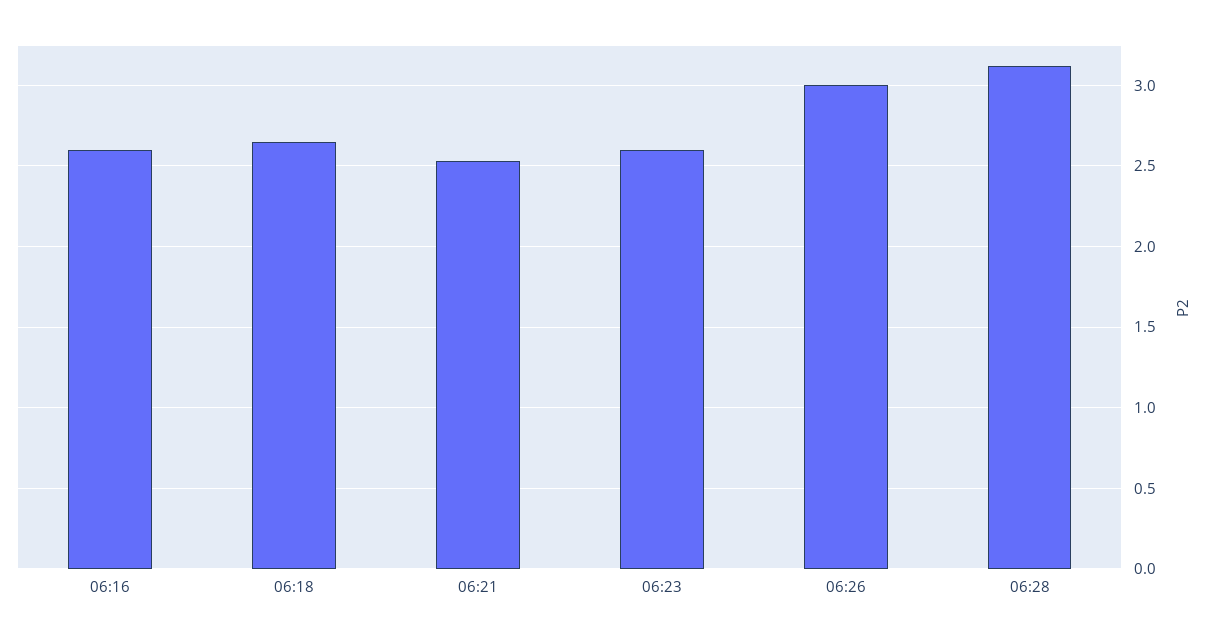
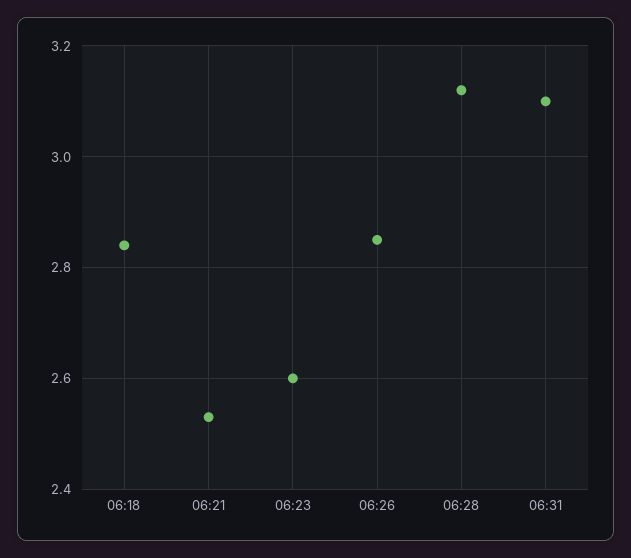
06:16: 2.6 -> none
06:18: 2.65 -> 2.85
06:26: 3 -> 2.85
06:31: none -> 3.1

